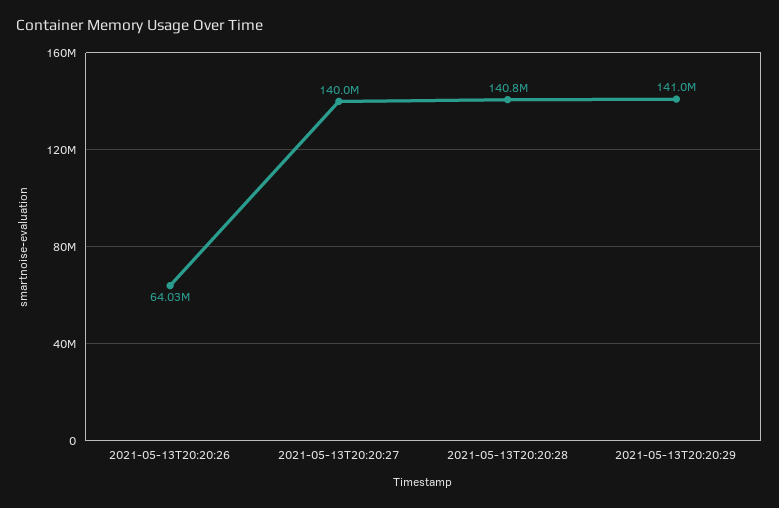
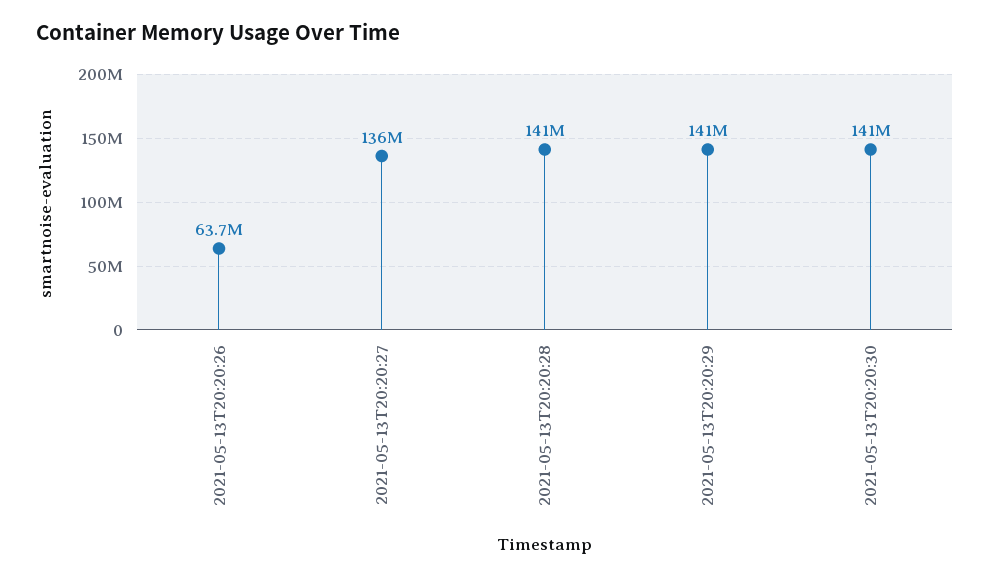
2021-05-13T20:20:26: 64030000 -> 63700000
2021-05-13T20:20:27: 140000000 -> 136000000
2021-05-13T20:20:30: none -> 141000000

